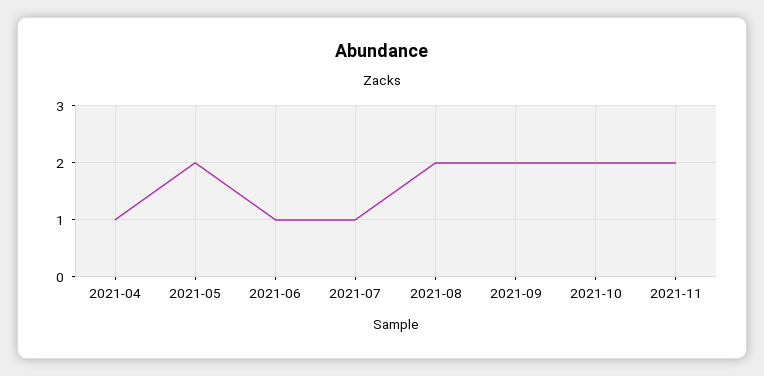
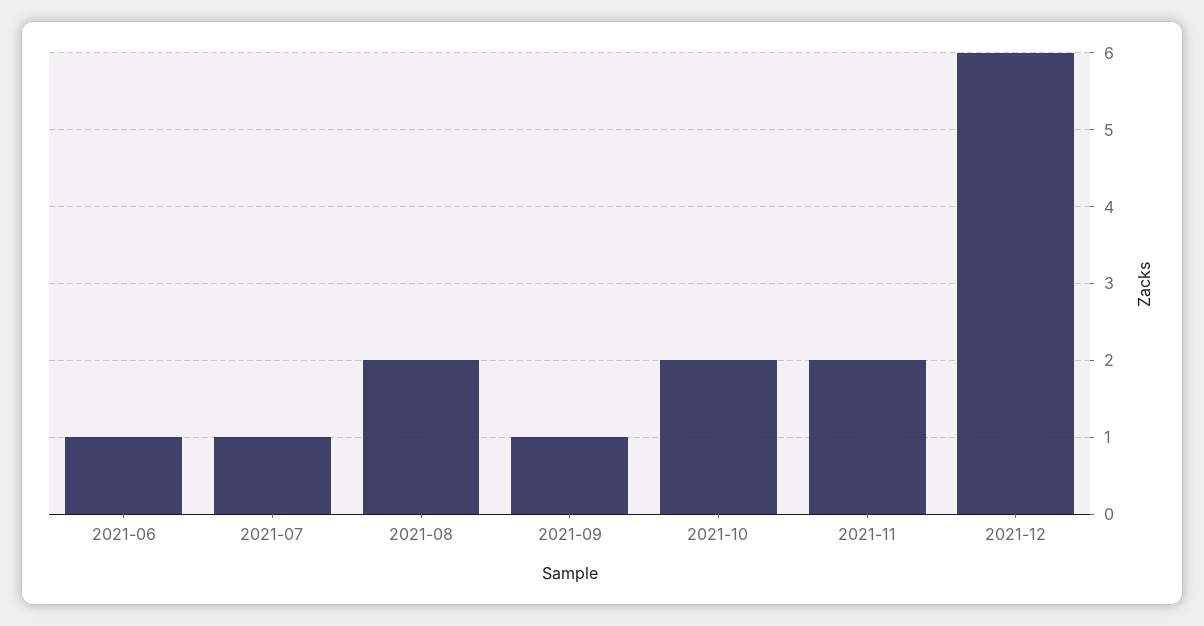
2021-04: 1 -> none
2021-05: 2 -> none
2021-09: 2 -> 1
2021-12: none -> 6

